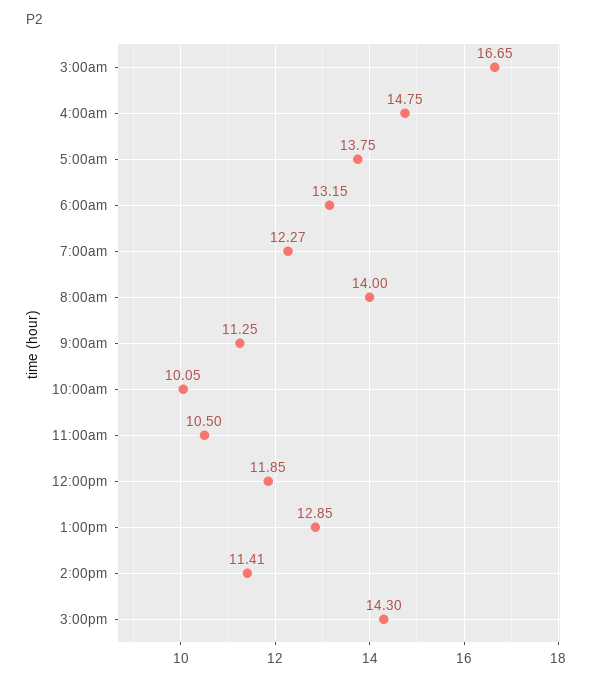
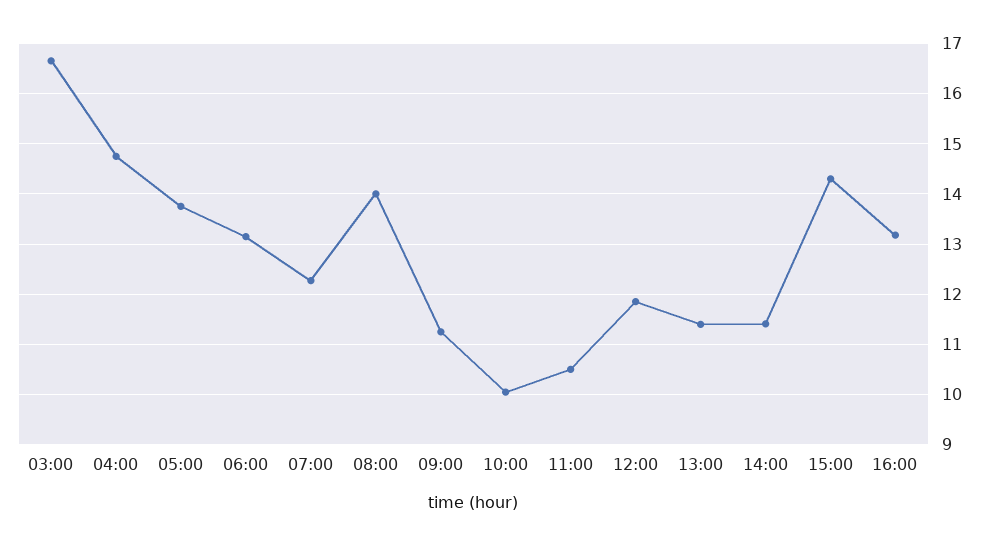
1:00pm: 12.85 -> 11.4
16:00: none -> 13.2

